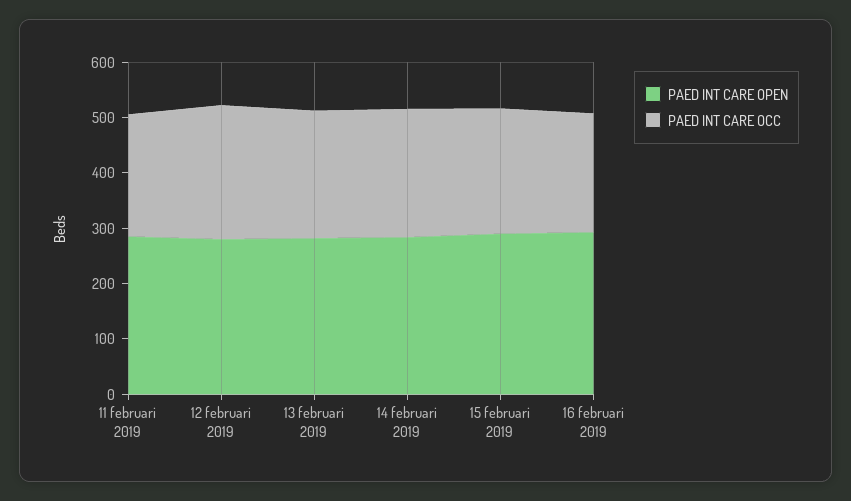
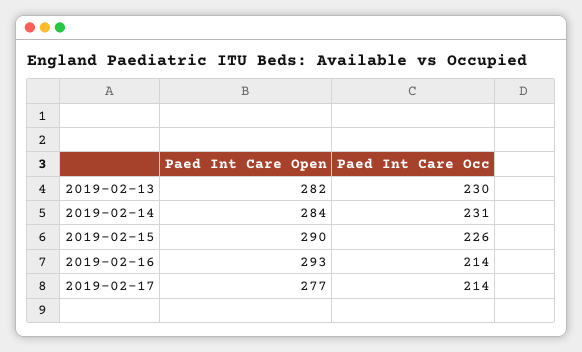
PAED INT CARE OPEN, 11 februari 2019: 280 -> none
PAED INT CARE OCC, 11 februari 2019: 220 -> none
PAED INT CARE OPEN, 12 februari 2019: 280 -> none
PAED INT CARE OCC, 12 februari 2019: 240 -> none
PAED INT CARE OPEN, 2019-02-17: none -> 277
PAED INT CARE OCC, 2019-02-17: none -> 214

